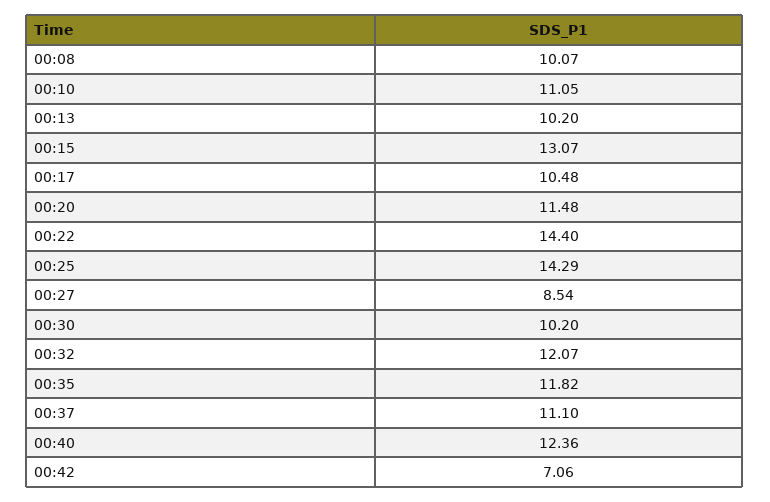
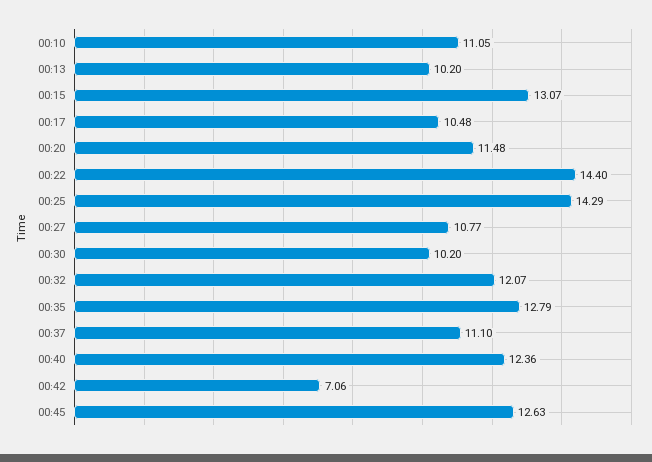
00:08: 10.07 -> none
00:27: 8.54 -> 10.77
00:35: 11.82 -> 12.79
00:45: none -> 12.63

